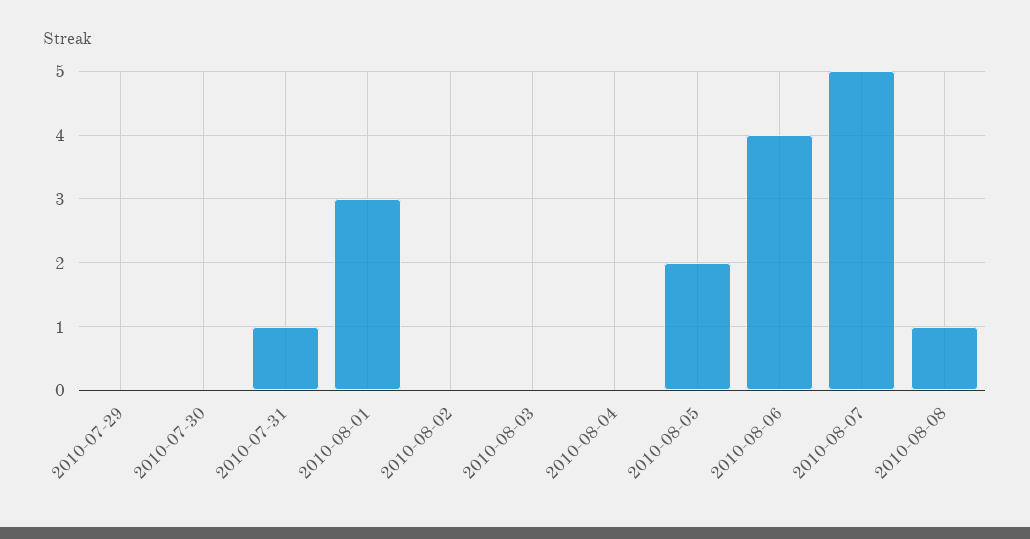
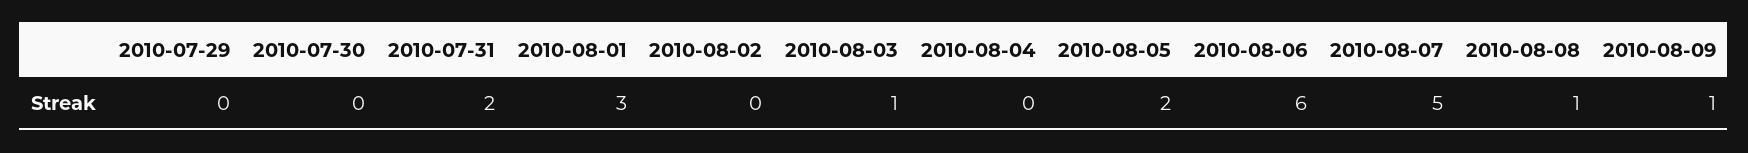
2010-07-31: 1 -> 2
2010-08-03: 0 -> 1
2010-08-06: 4 -> 6
2010-08-09: none -> 1

